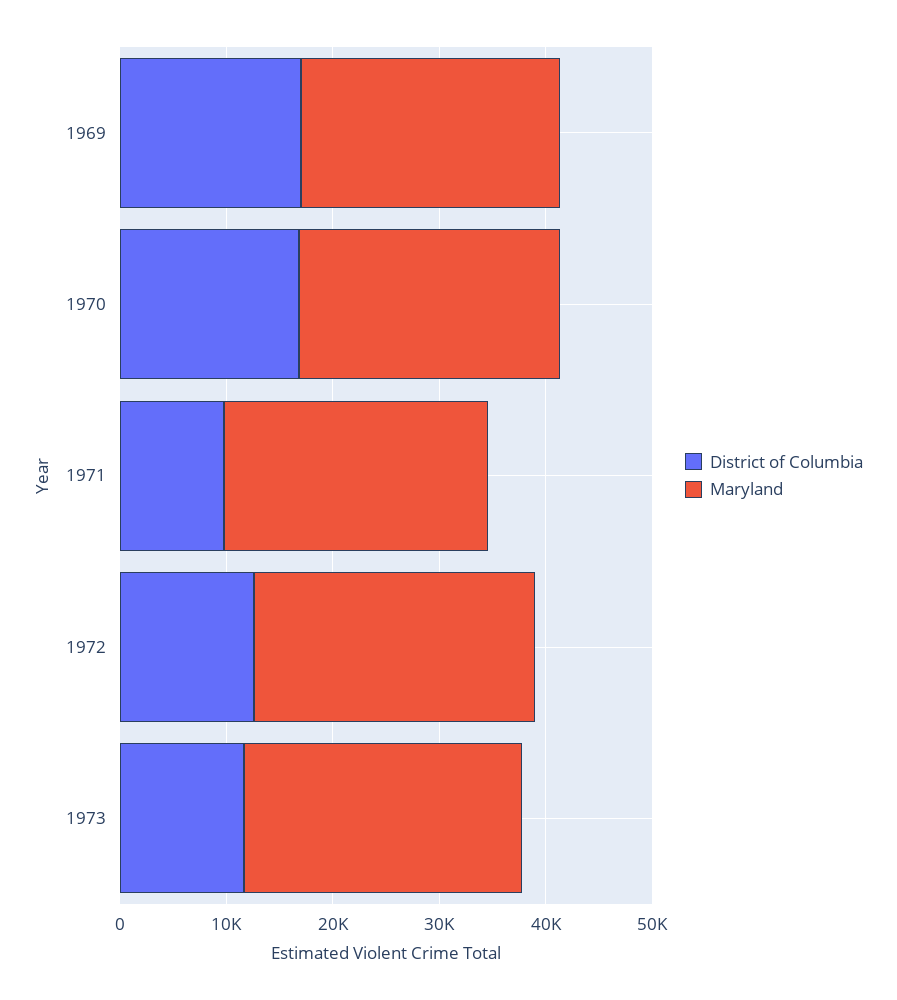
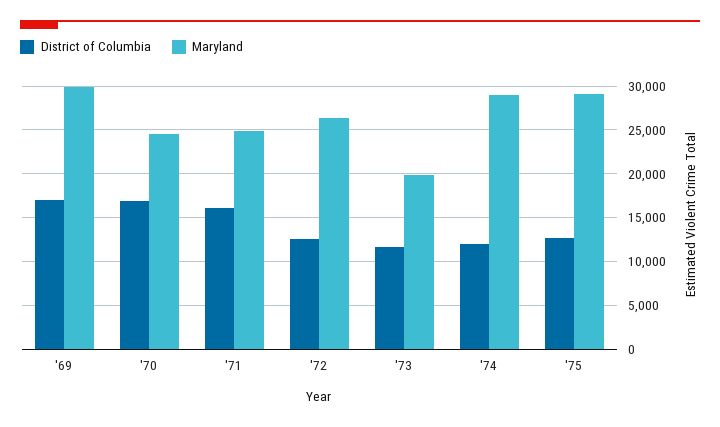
Maryland, 1969: 24000 -> 30000
District of Columbia, 1971: 10000 -> 16000
Maryland, 1973: 26000 -> 20000
District of Columbia, '74: none -> 12000
Maryland, '74: none -> 29000
District of Columbia, '75: none -> 13000
Maryland, '75: none -> 29000

